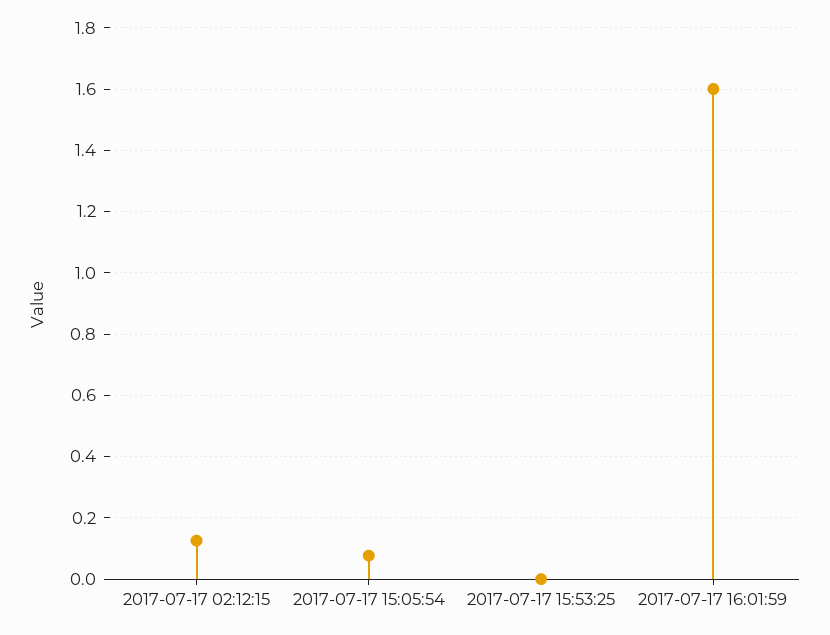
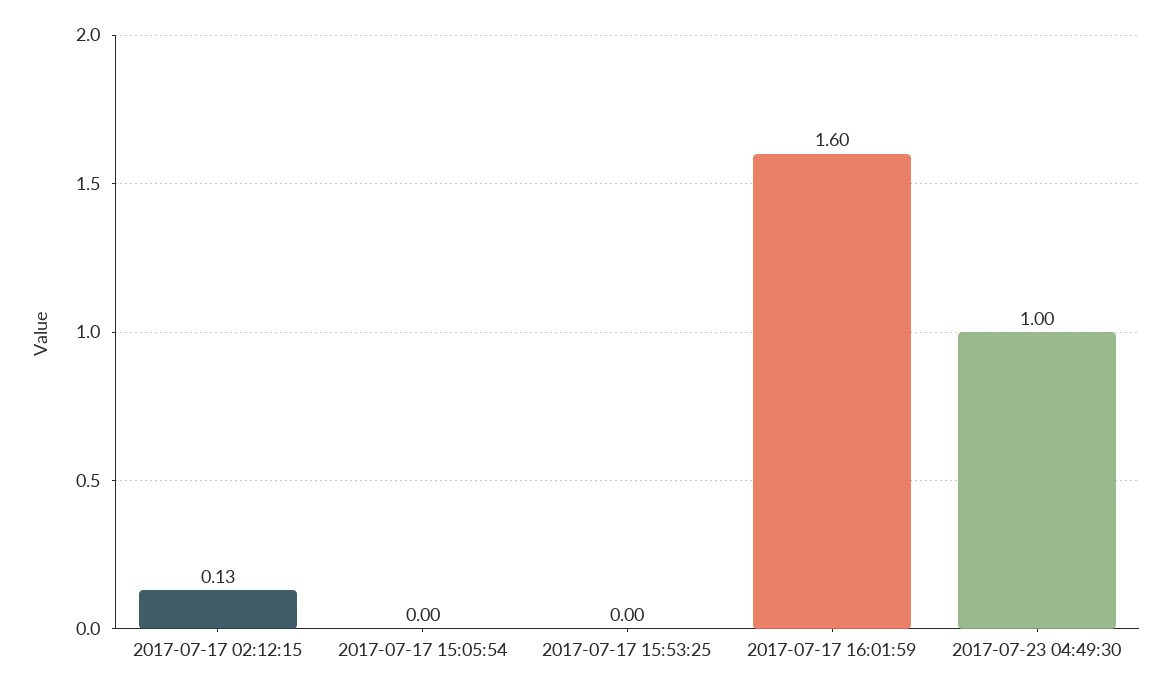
2017-07-17 15:05:54: 0.08 -> 0
2017-07-23 04:49:30: none -> 1

